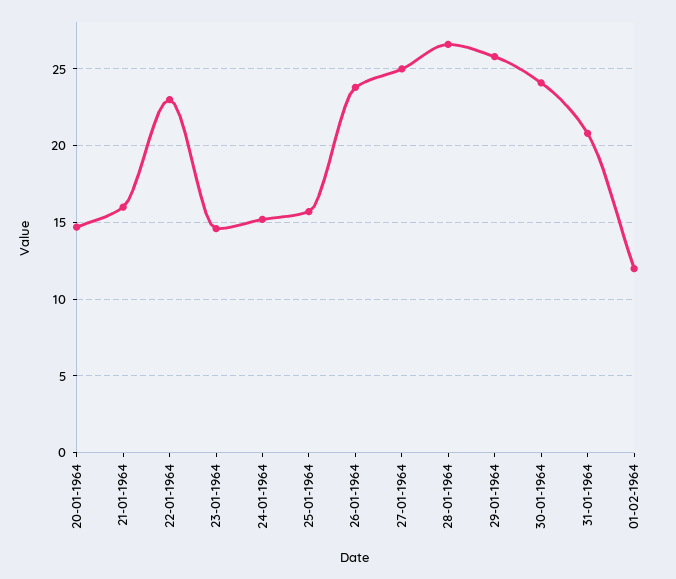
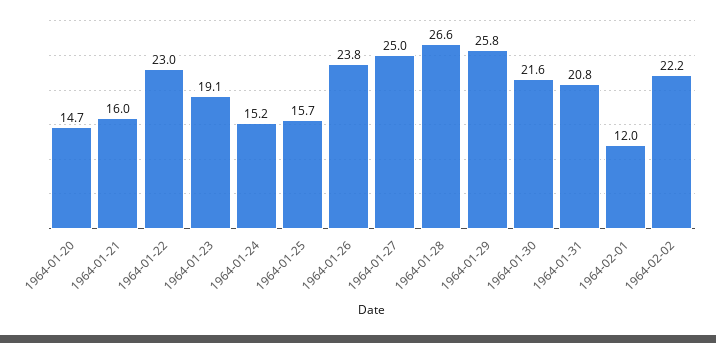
23-01-1964: 14.5 -> 19.1
30-01-1964: 24 -> 21.6
1964-02-02: none -> 22.2

